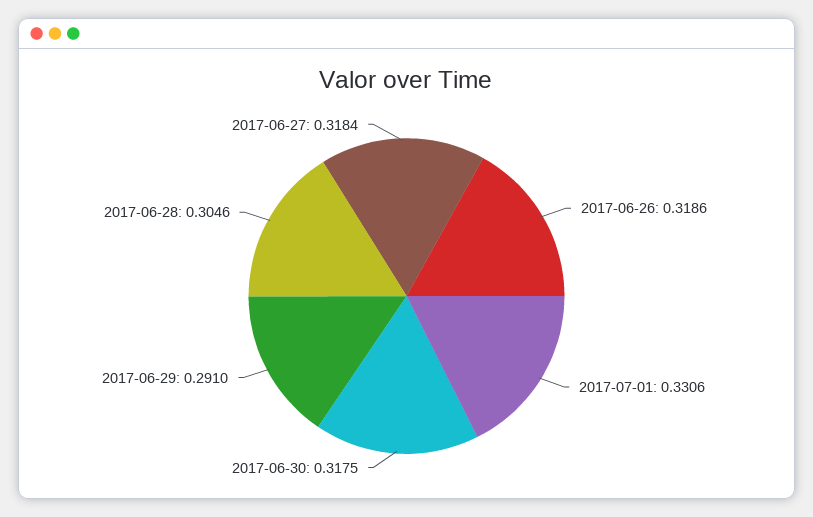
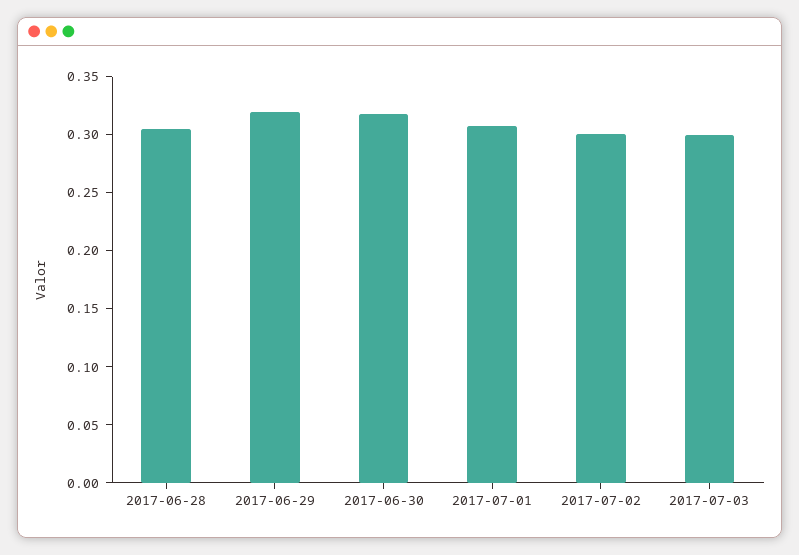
2017-06-26: 0.3186 -> none
2017-07-01: 0.3306 -> 0.31
2017-06-29: 0.291 -> 0.32
2017-06-27: 0.3184 -> none
2017-07-02: none -> 0.3
2017-07-03: none -> 0.3

